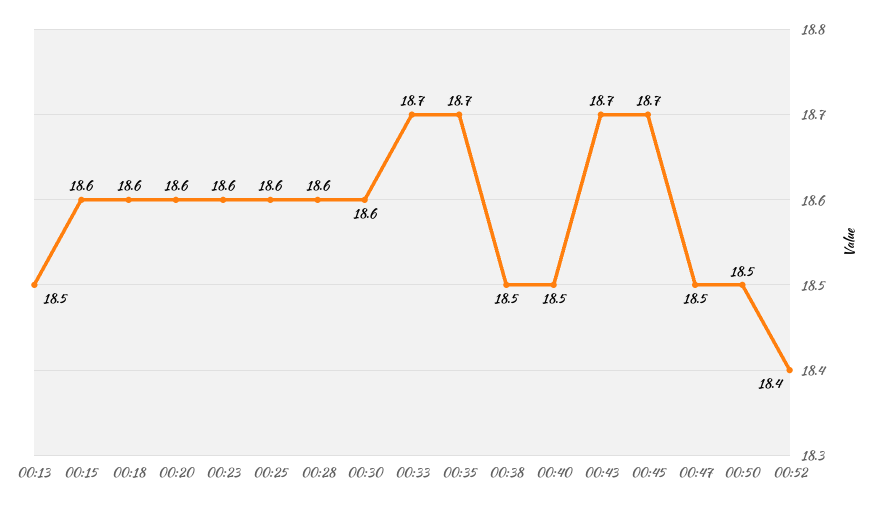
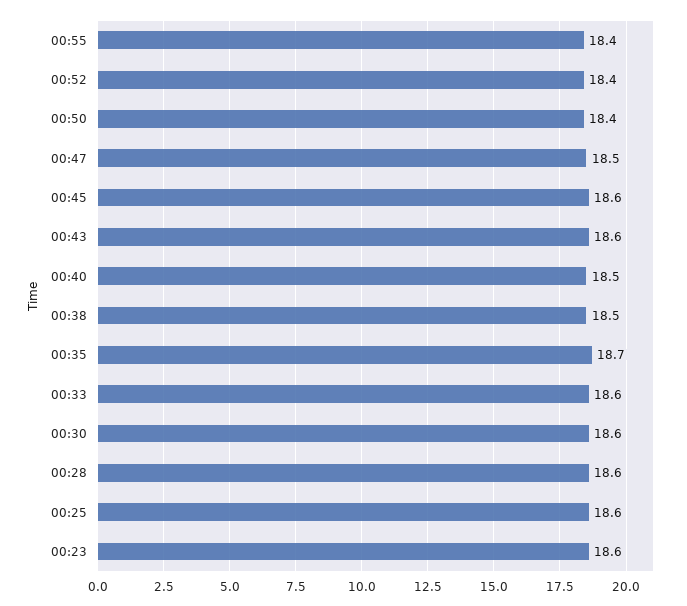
00:13: 18.5 -> none
00:15: 18.6 -> none
00:18: 18.6 -> none
00:20: 18.6 -> none
00:33: 18.7 -> 18.6
00:43: 18.7 -> 18.6
00:45: 18.7 -> 18.6
00:50: 18.5 -> 18.4
00:55: none -> 18.4

